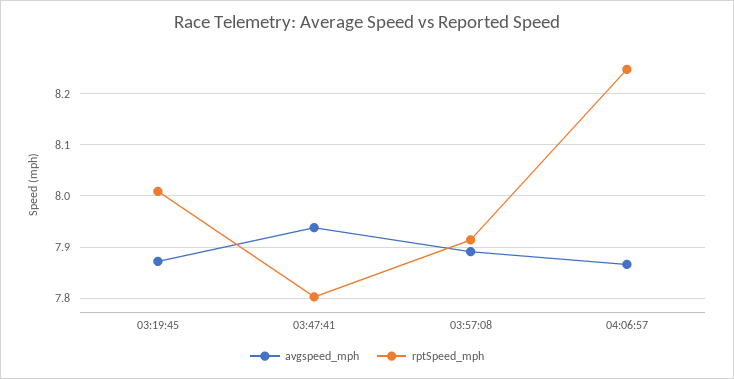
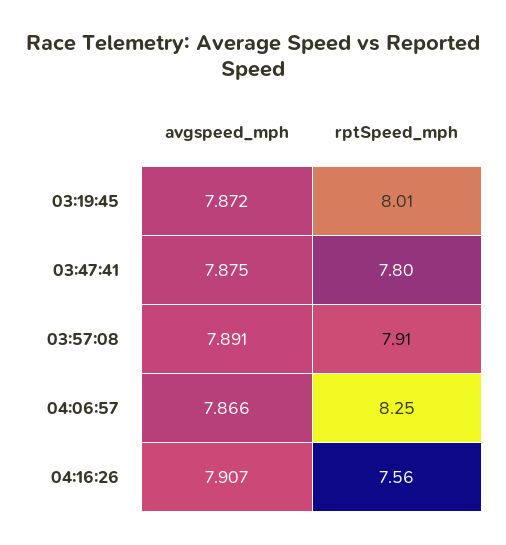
avgspeed_mph, 03:47:41: 7.94 -> 7.875
avgspeed_mph, 04:16:26: none -> 7.907
rptSpeed_mph, 04:16:26: none -> 7.56

